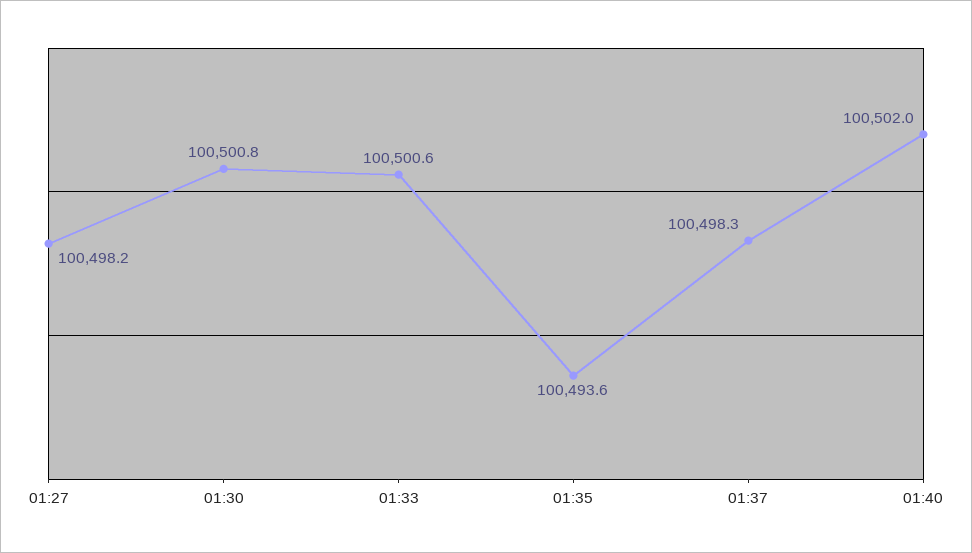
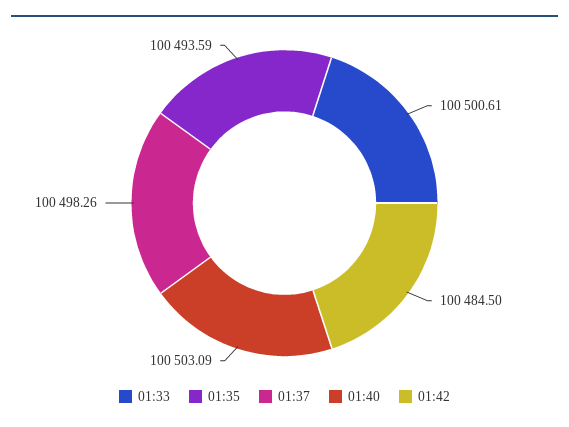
01:27: 100498.2 -> none
01:30: 100500.8 -> none
01:40: 100502 -> 100503.09
01:42: none -> 100484.5

